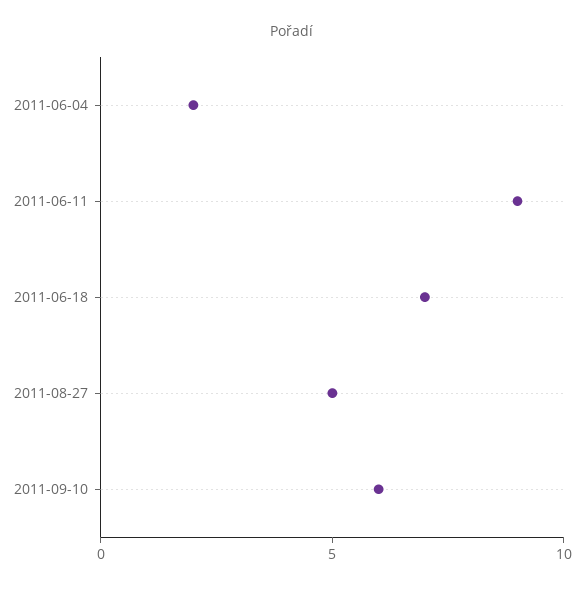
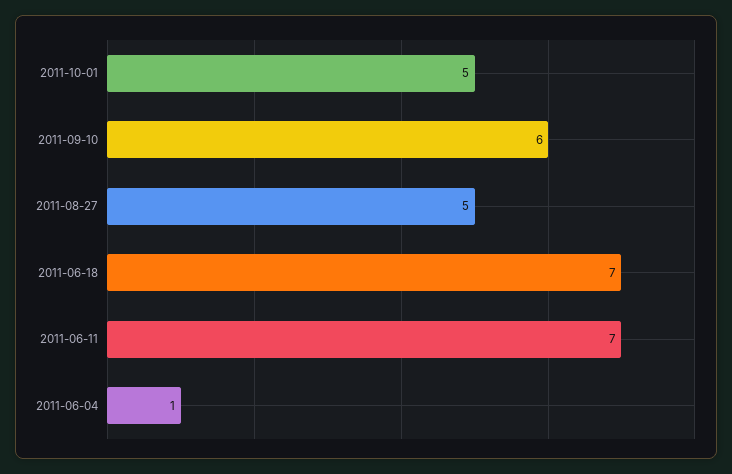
2011-06-04: 2 -> 1
2011-06-11: 9 -> 7
2011-10-01: none -> 5

